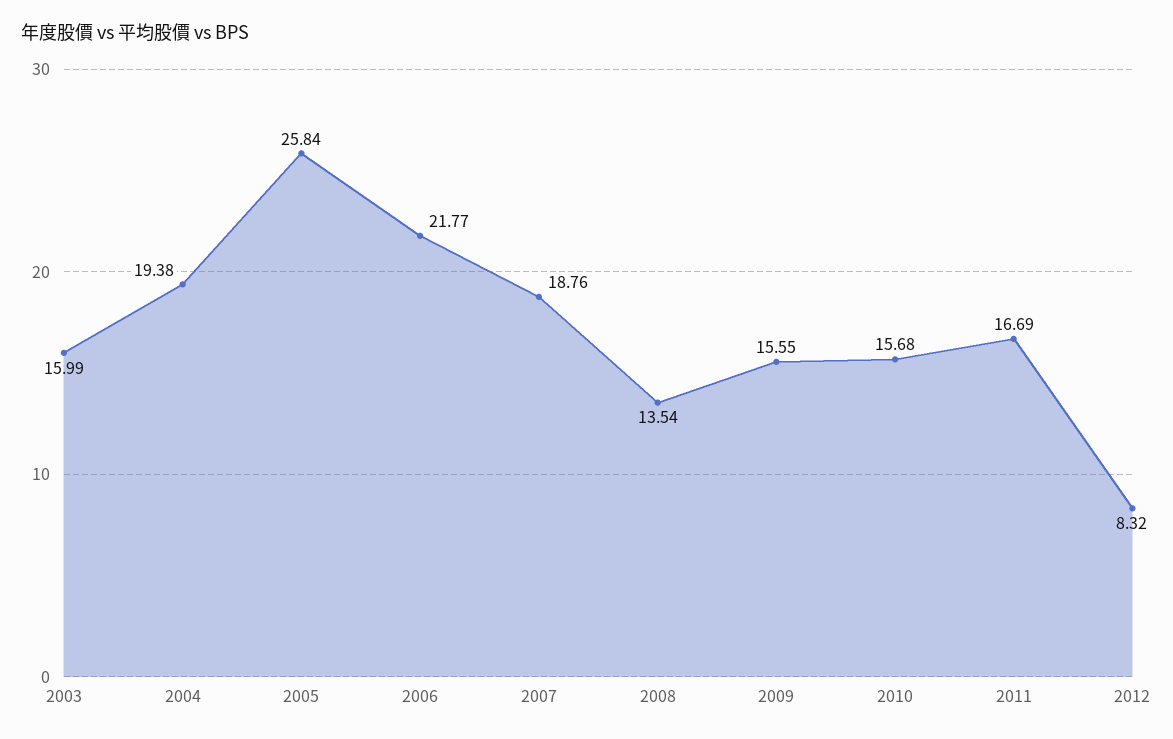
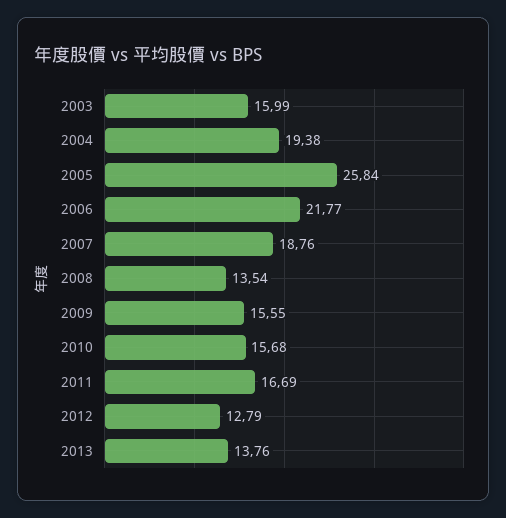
2012: 8.32 -> 12.79
2013: none -> 13.76

